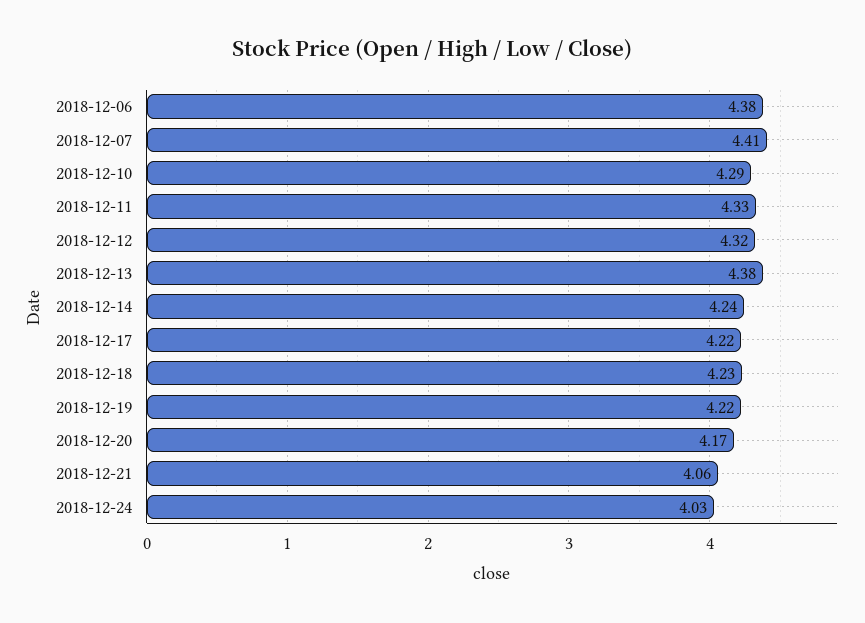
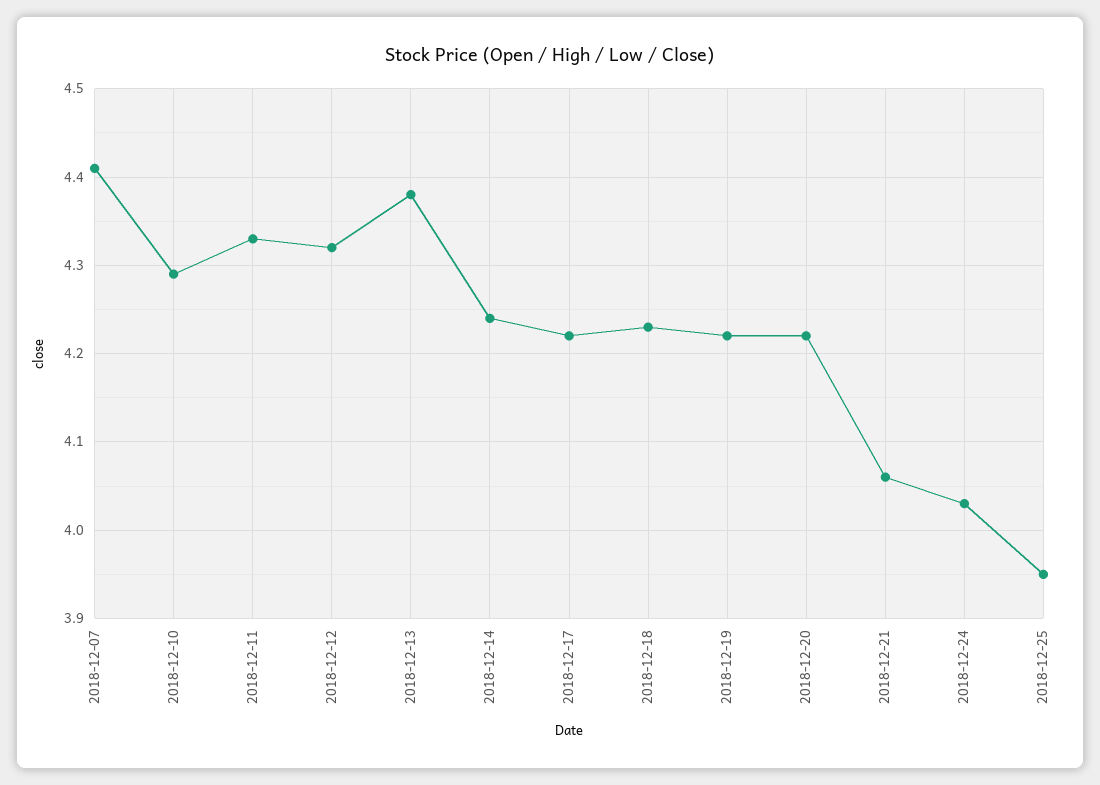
2018-12-06: 4.38 -> none
2018-12-20: 4.17 -> 4.22
2018-12-25: none -> 3.95

